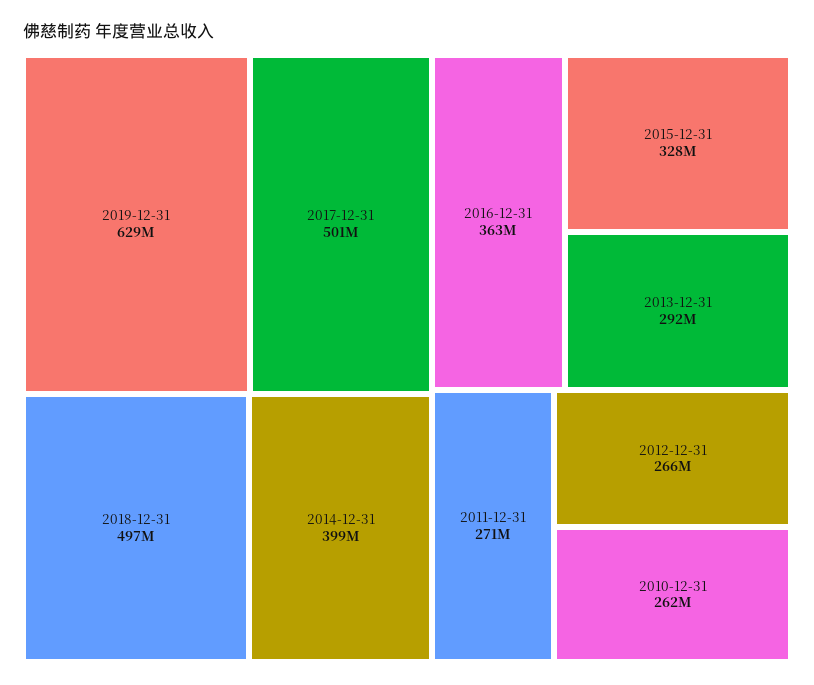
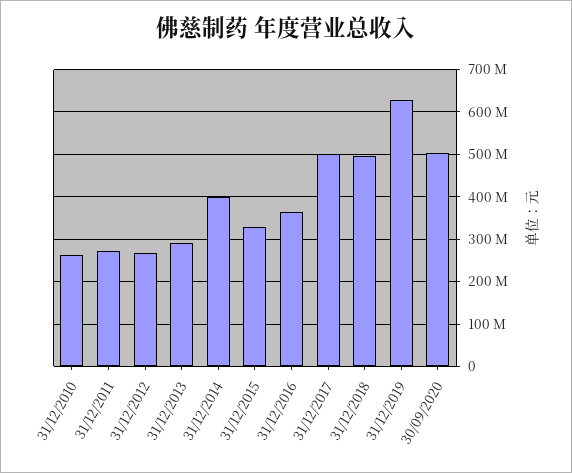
30/09/2020: none -> 500000000

